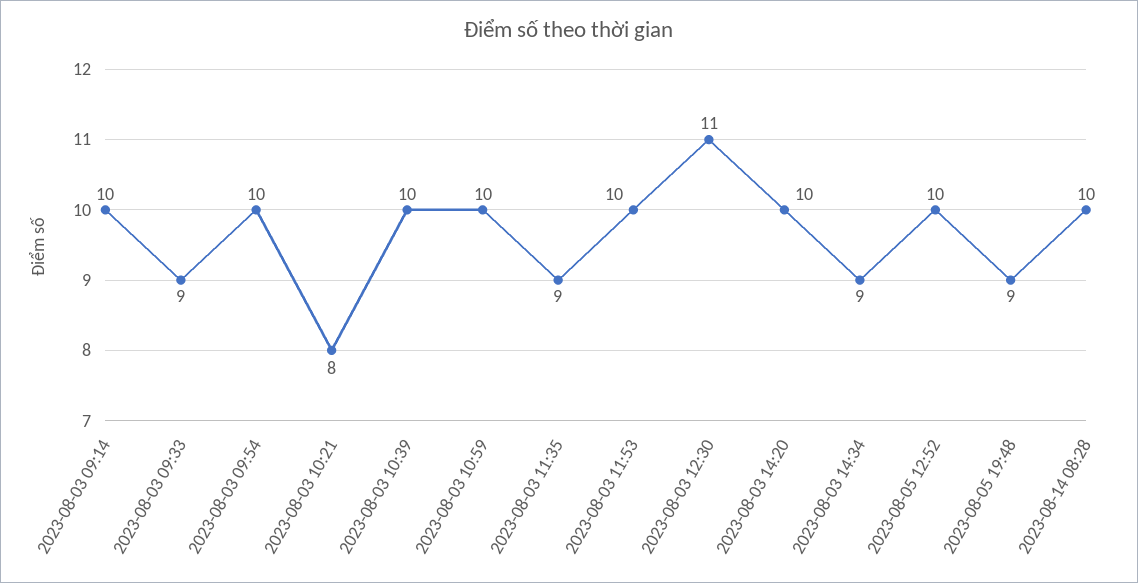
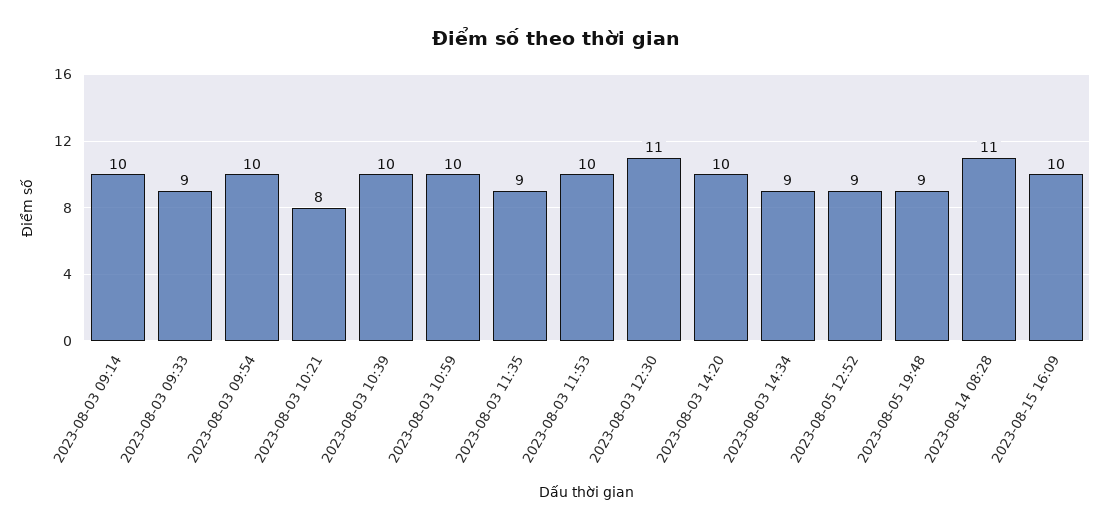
2023-08-05 12:52: 10 -> 9
2023-08-14 08:28: 10 -> 11
2023-08-15 16:09: none -> 10

